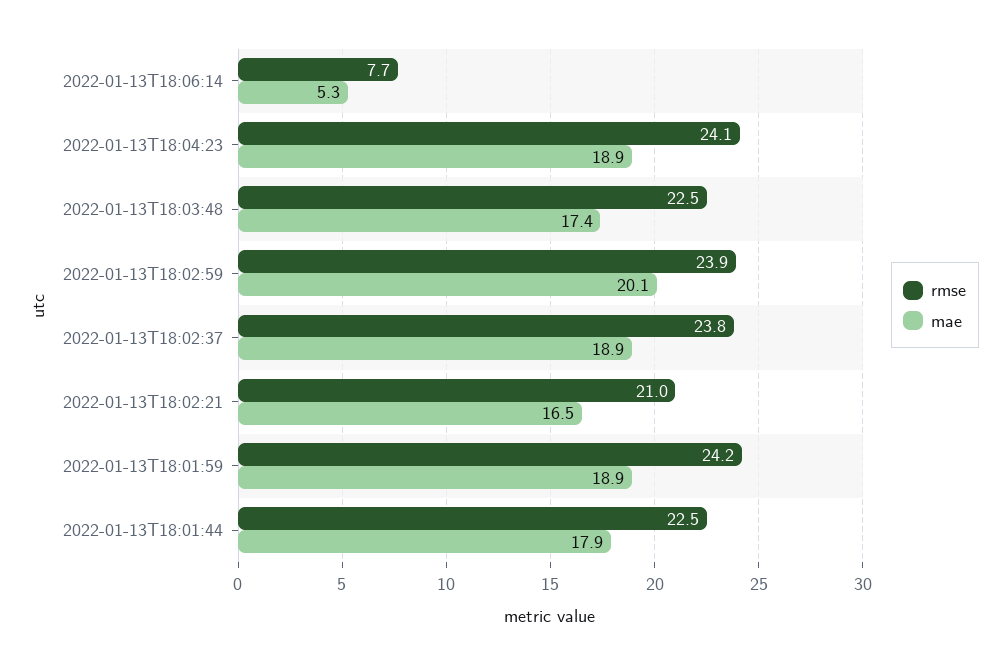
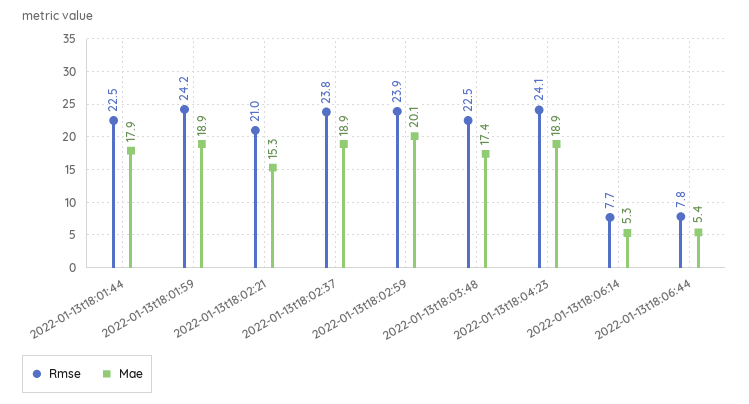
mae, 2022-01-13T18:02:21: 16.5 -> 15.3
rmse, 2022-01-13t18:06:44: none -> 7.8
mae, 2022-01-13t18:06:44: none -> 5.4

